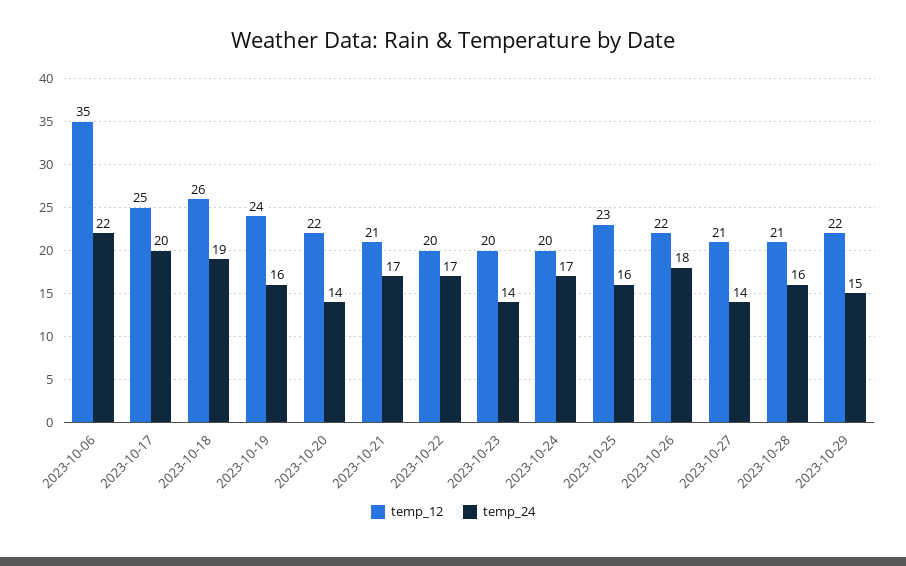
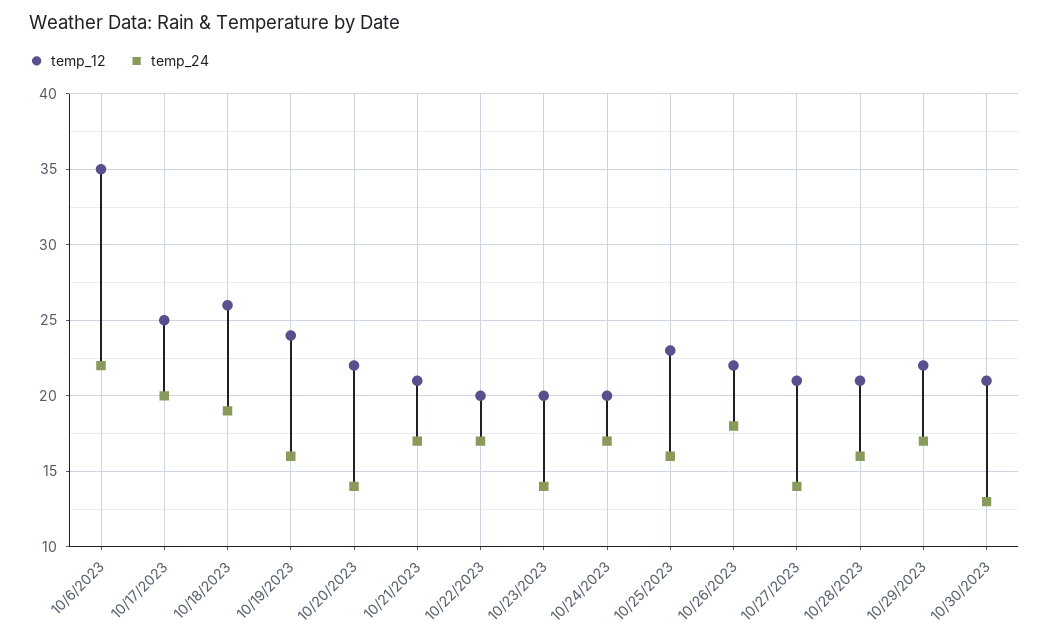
temp_24, 2023-10-29: 15 -> 17
temp_12, 10/30/2023: none -> 21
temp_24, 10/30/2023: none -> 13

